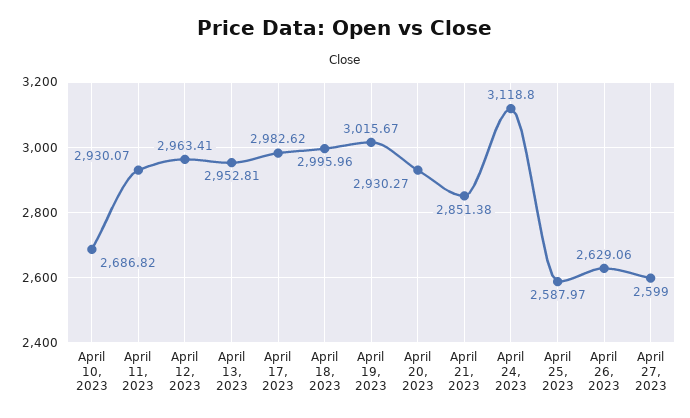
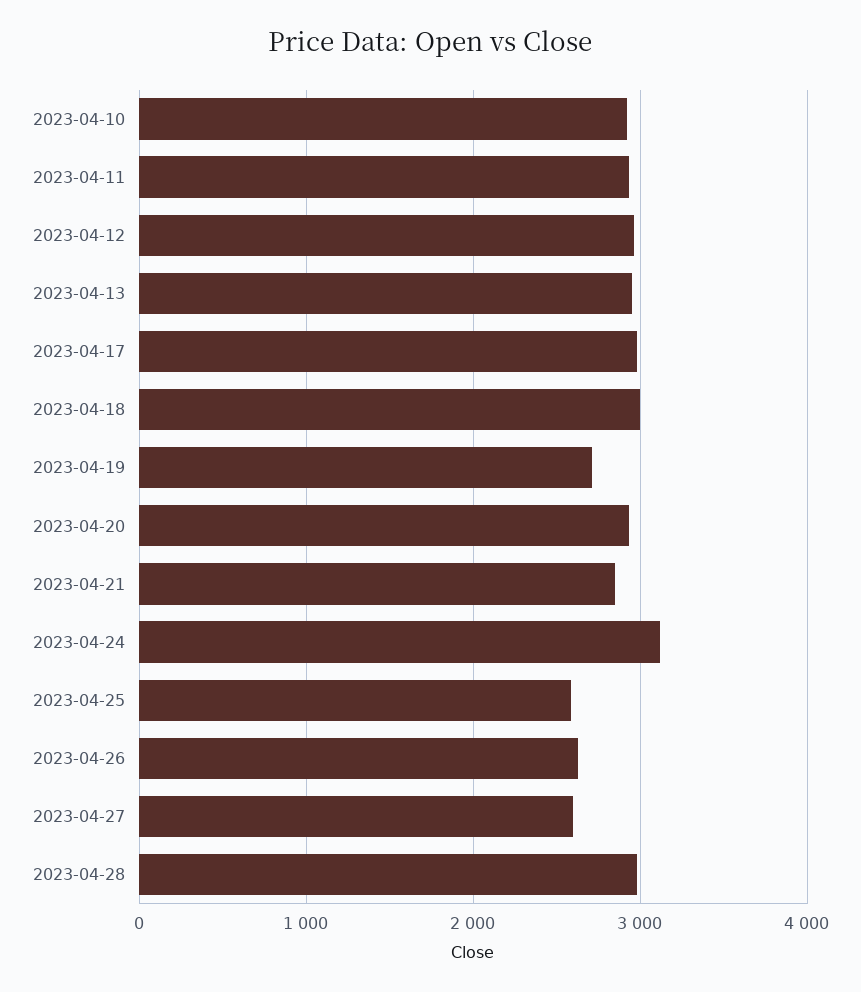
April 10, 2023: 2686.82 -> 2900
April 19, 2023: 3015.67 -> 2700
2023-04-28: none -> 3000

